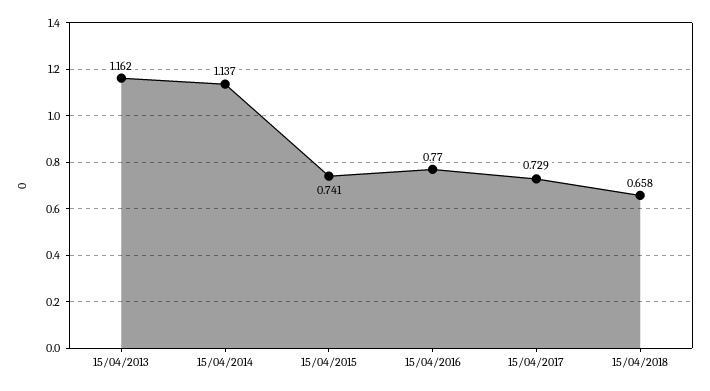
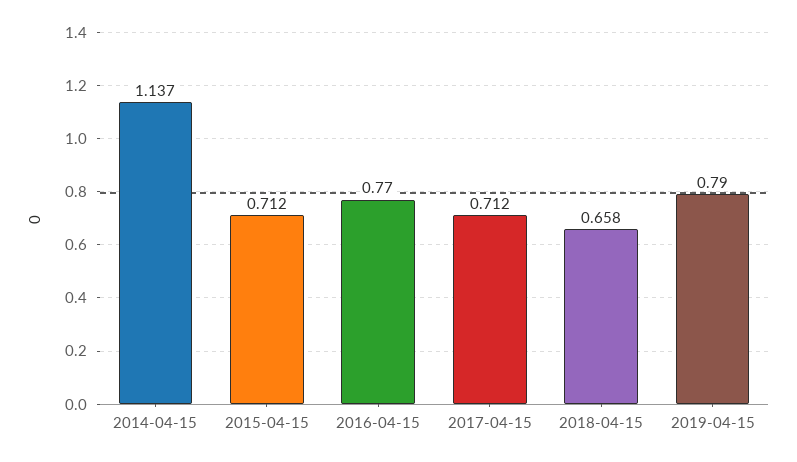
15/04/2013: 1.162 -> none
15/04/2015: 0.741 -> 0.712
15/04/2017: 0.729 -> 0.712
2019-04-15: none -> 0.79

